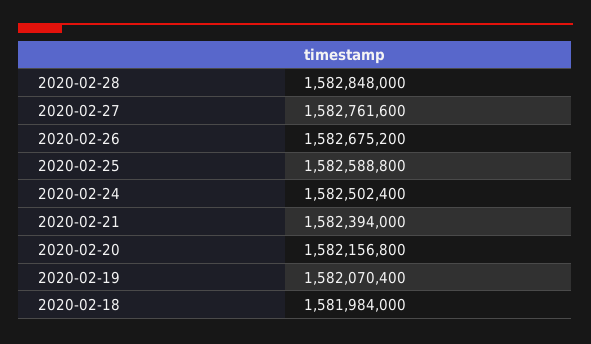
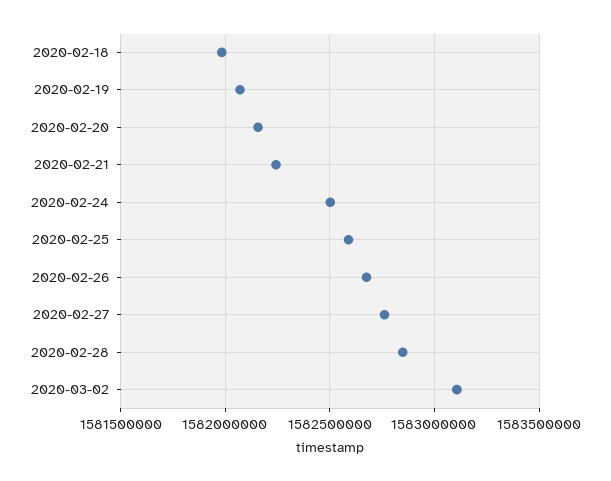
2020-02-21: 1582394000 -> 1582250000
2020-03-02: none -> 1583100000

